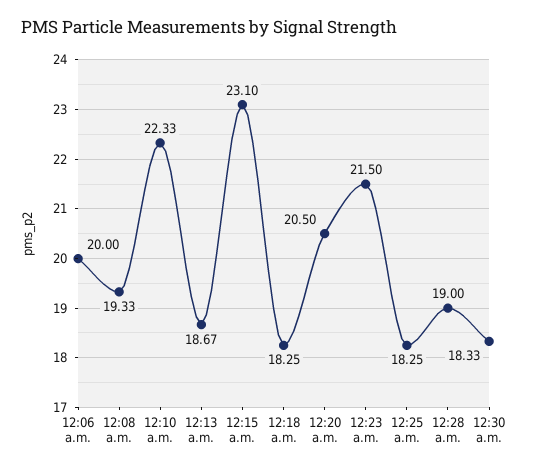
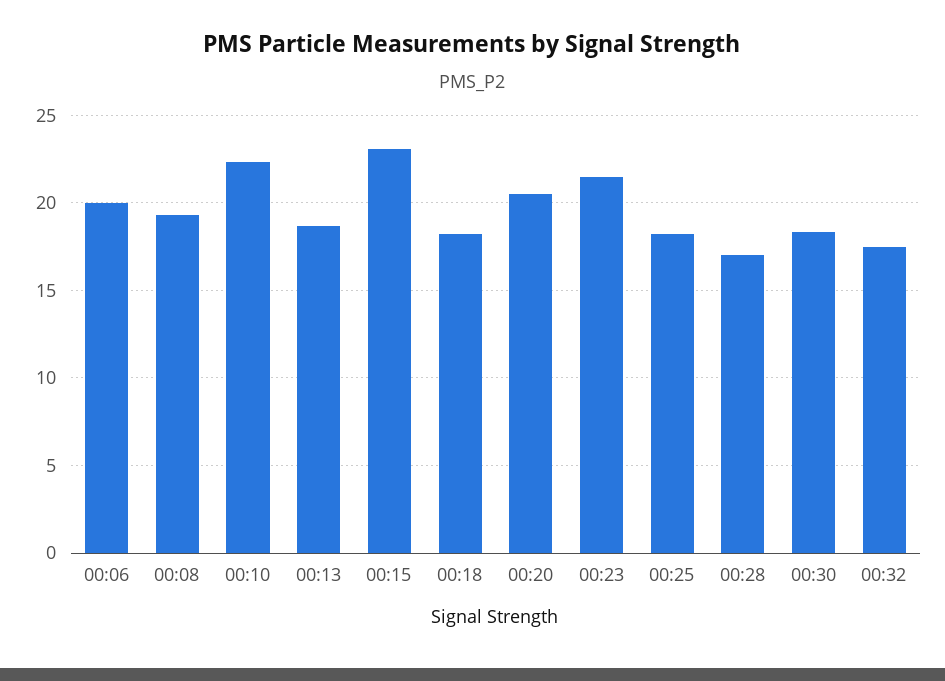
12:28 a.m.: 19 -> 17
00:32: none -> 17.5

